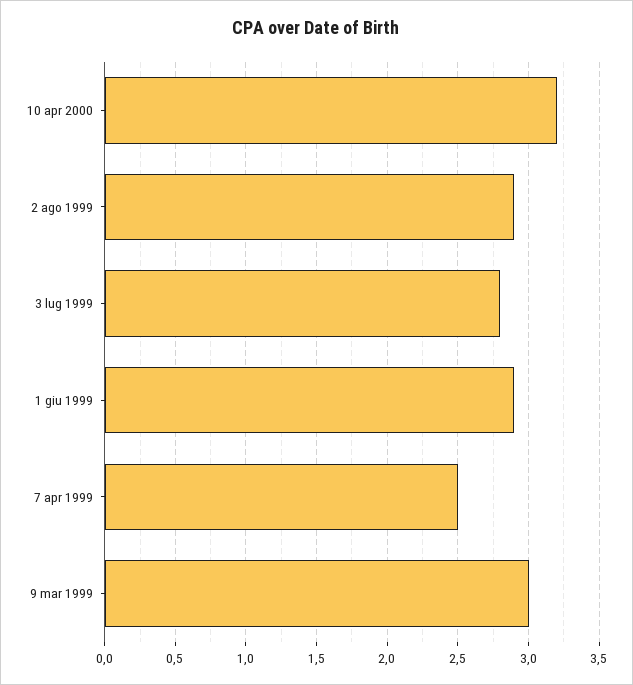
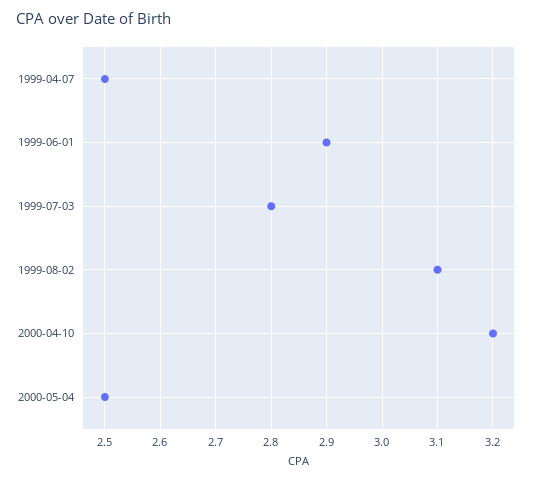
2 ago 1999: 2.9 -> 3.1
9 mar 1999: 3 -> none
2000-05-04: none -> 2.5

